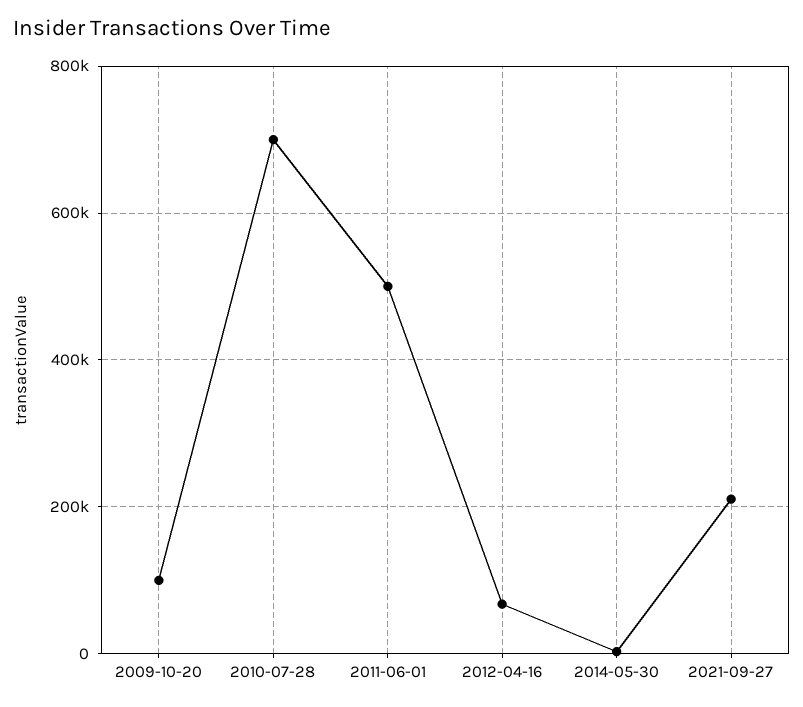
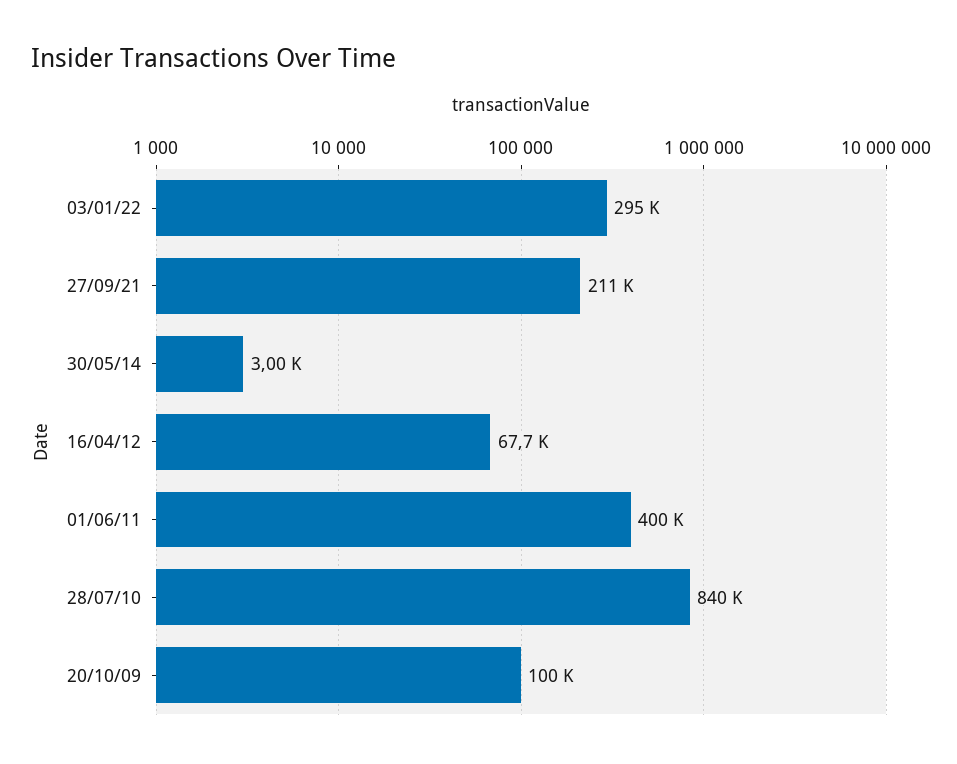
2010-07-28: 700000 -> 840000
2011-06-01: 500000 -> 400000
03/01/22: none -> 295000

